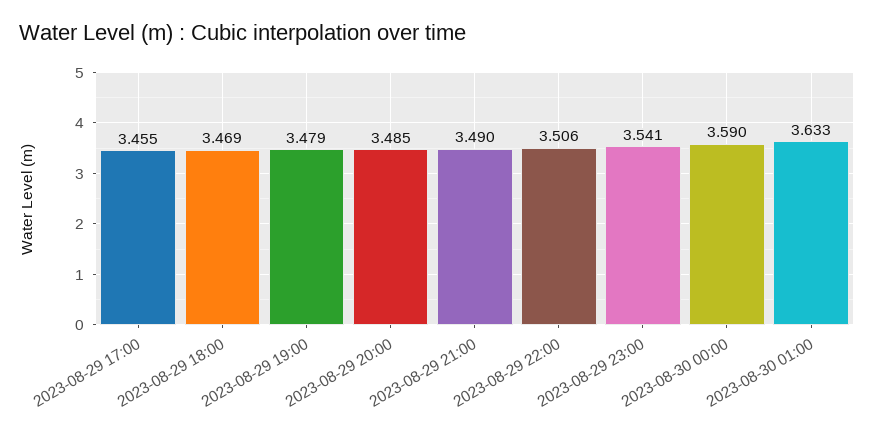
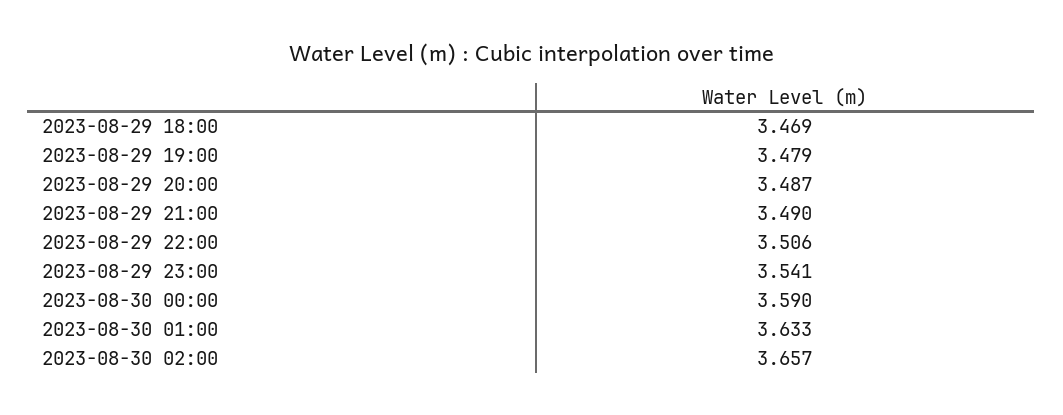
2023-08-29 17:00: 3.455 -> none
2023-08-29 20:00: 3.485 -> 3.487
2023-08-30 02:00: none -> 3.657

